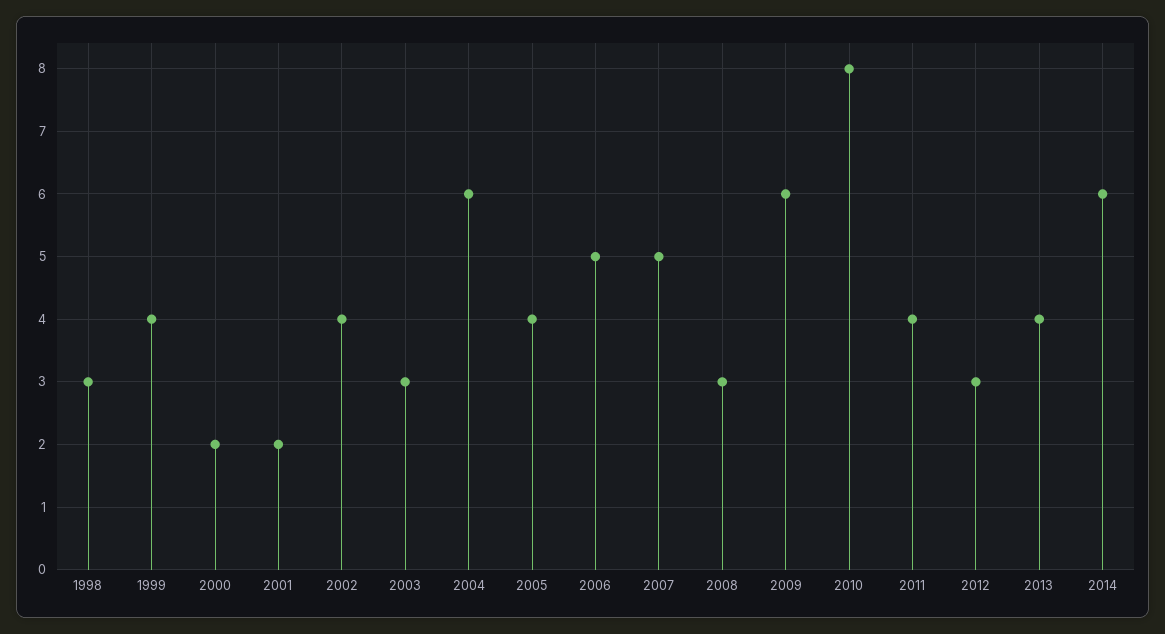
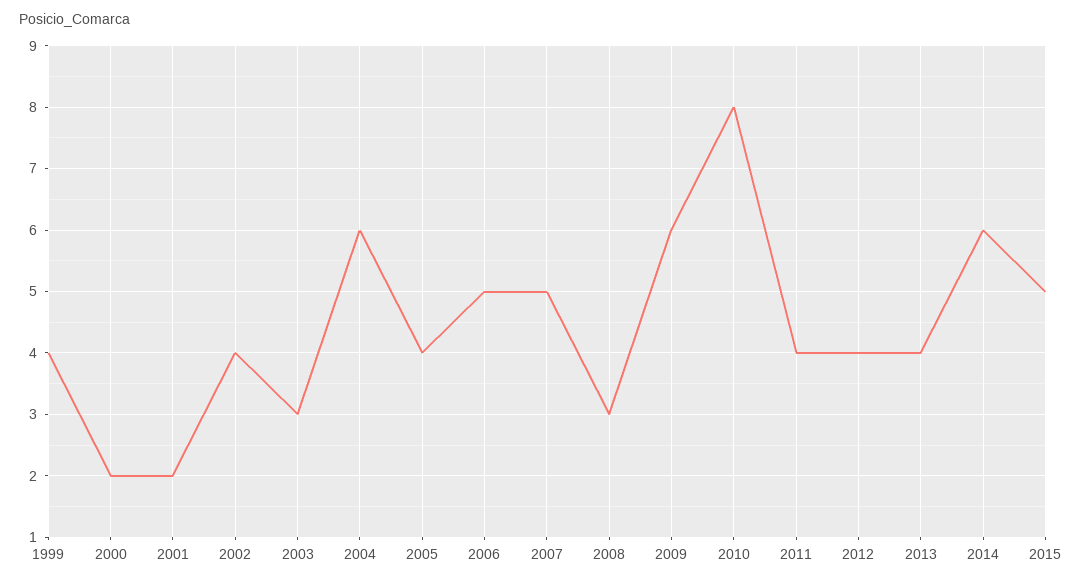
1998: 3 -> none
2012: 3 -> 4
2015: none -> 5

